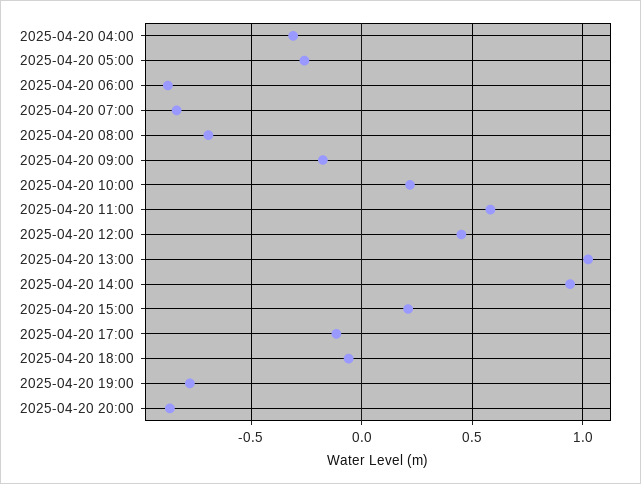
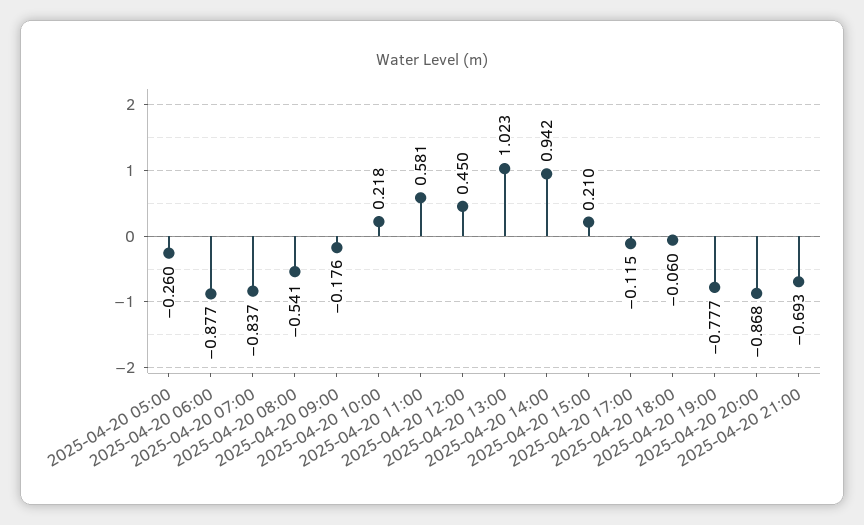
2025-04-20 04:00: -0.3 -> none
2025-04-20 08:00: -0.7 -> -0.541
2025-04-20 21:00: none -> -0.693

